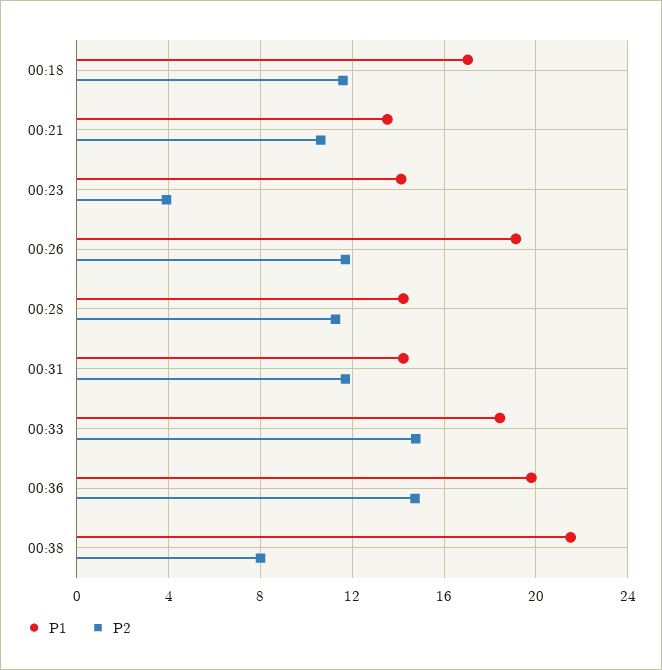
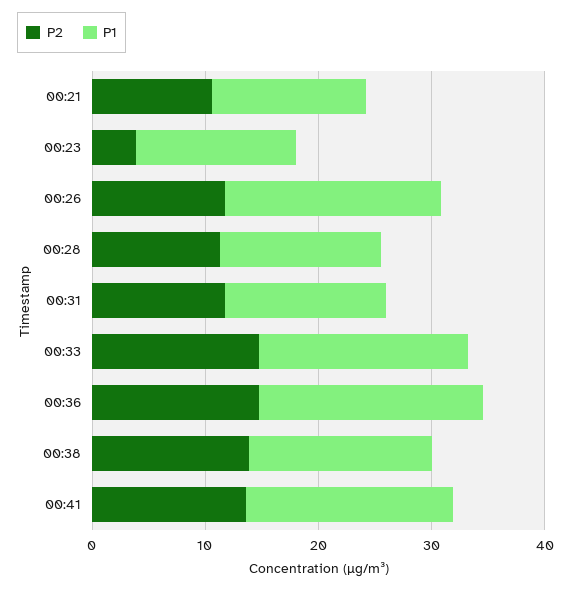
P1, 00:18: 17 -> none
P2, 00:18: 11.5 -> none
P1, 00:38: 21.5 -> 16
P2, 00:38: 8 -> 14
P2, 00:41: none -> 14
P1, 00:41: none -> 18

